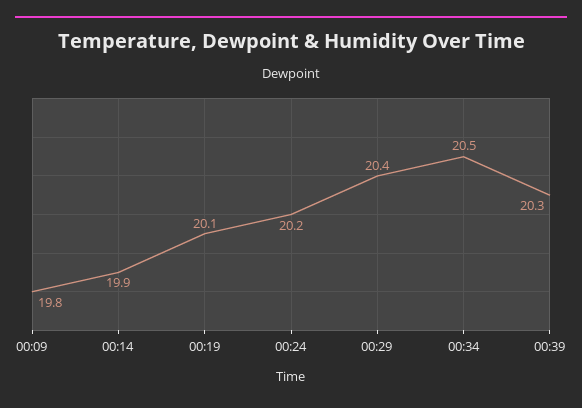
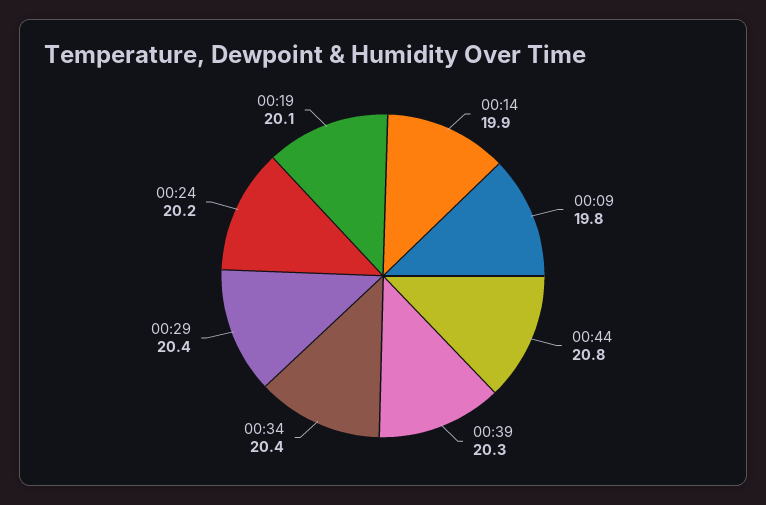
00:34: 20.5 -> 20.4
00:44: none -> 20.8

